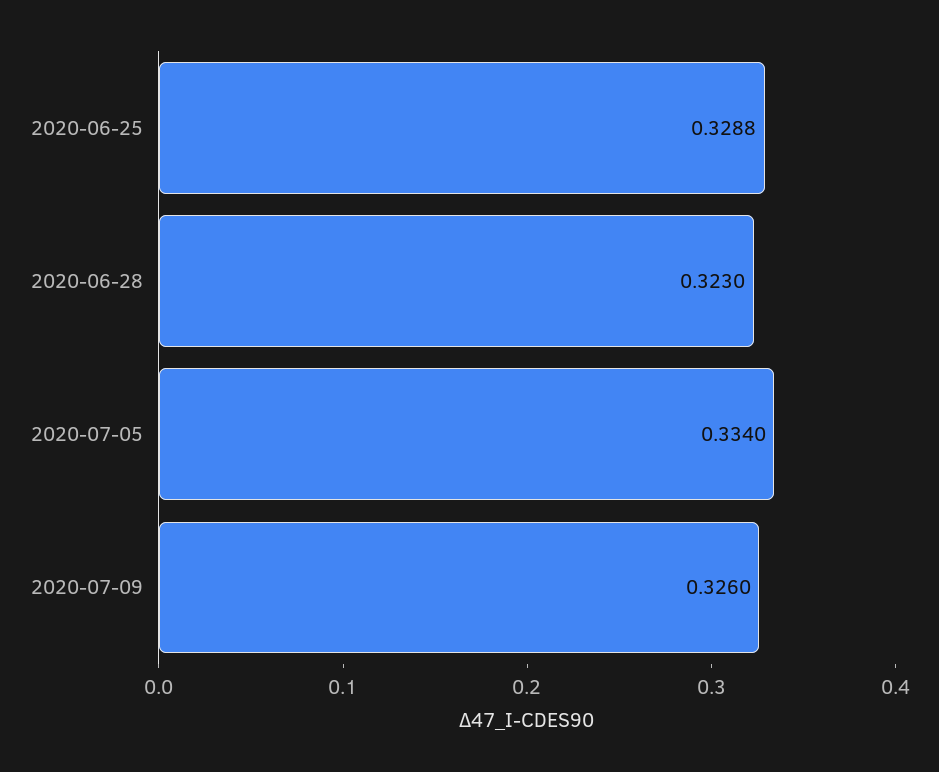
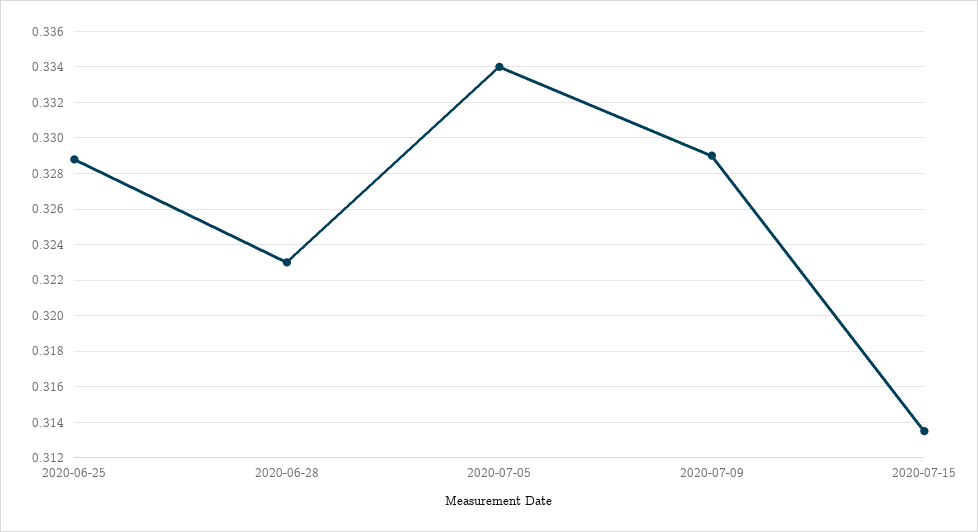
2020-07-09: 0.326 -> 0.329
2020-07-15: none -> 0.3135

